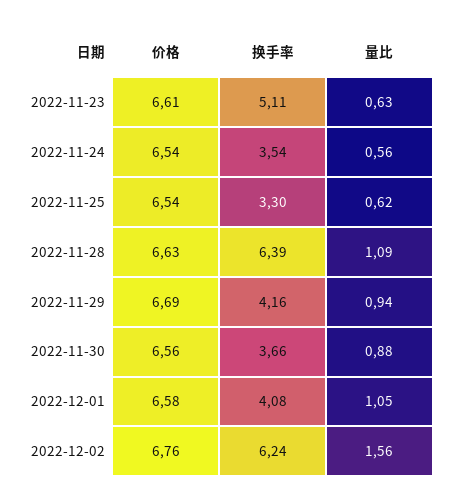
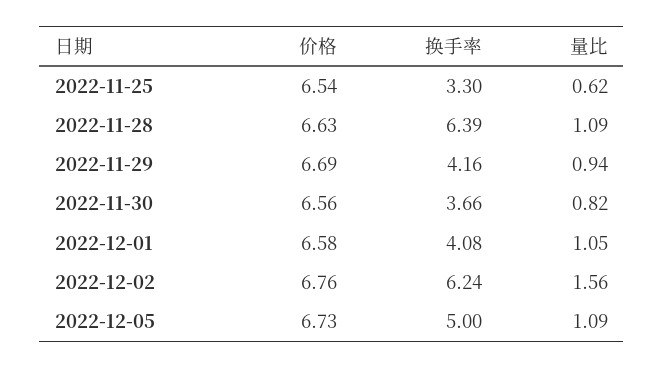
价格, 2022-11-23: 6.61 -> none
换手率, 2022-11-23: 5.11 -> none
量比, 2022-11-23: 0.63 -> none
价格, 2022-11-24: 6.54 -> none
换手率, 2022-11-24: 3.54 -> none
量比, 2022-11-24: 0.56 -> none
量比, 2022-11-30: 0.88 -> 0.82
价格, 2022-12-05: none -> 6.73
换手率, 2022-12-05: none -> 5
量比, 2022-12-05: none -> 1.09

